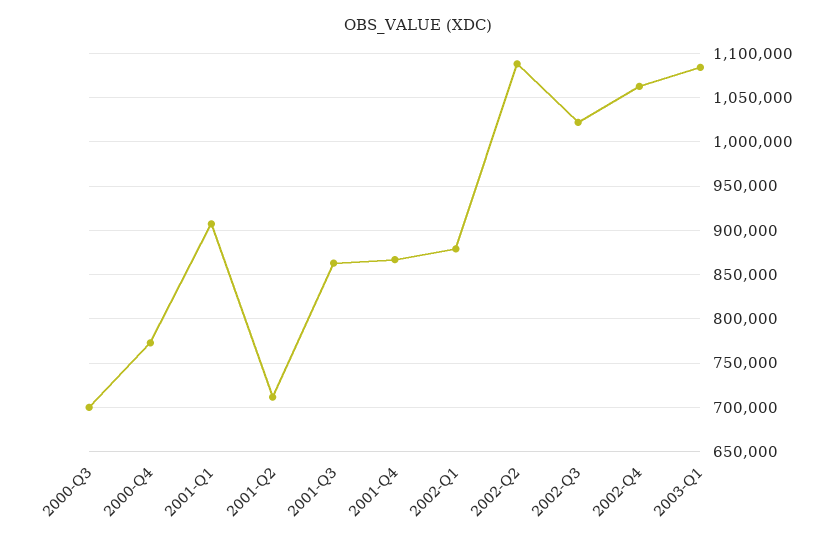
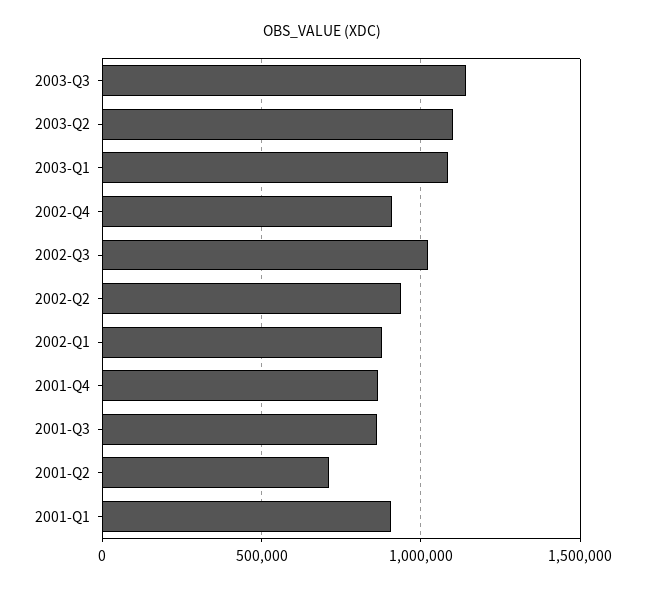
2000-Q3: 700000 -> none
2000-Q4: 770000 -> none
2002-Q2: 1090000 -> 950000
2002-Q4: 1060000 -> 900000
2003-Q3: none -> 1150000
2003-Q2: none -> 1100000

